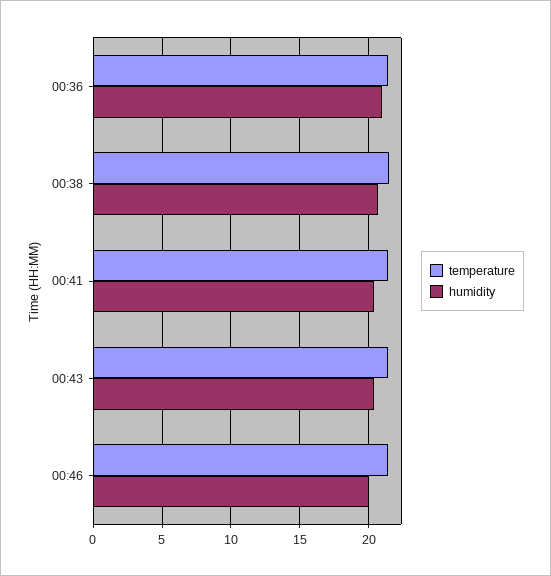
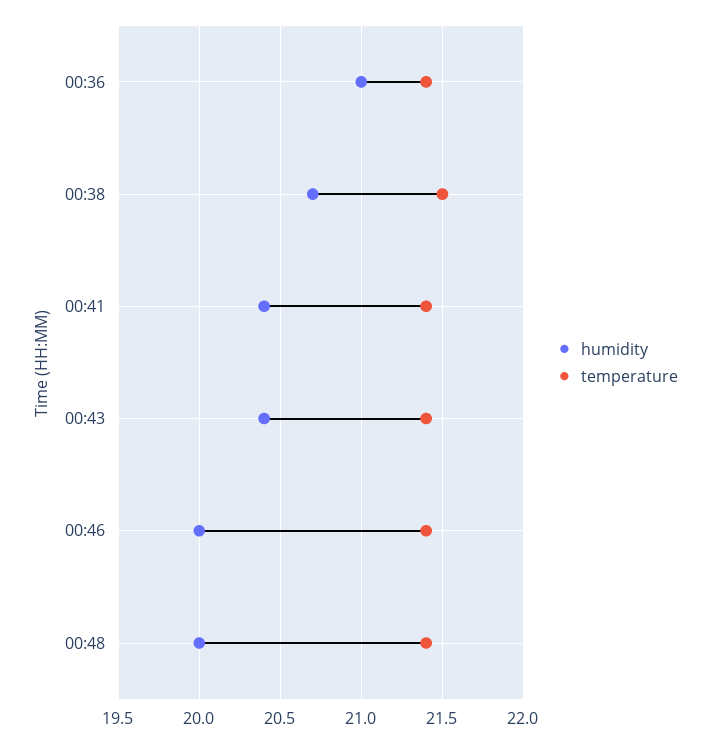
humidity, 00:48: none -> 20
temperature, 00:48: none -> 21.4

